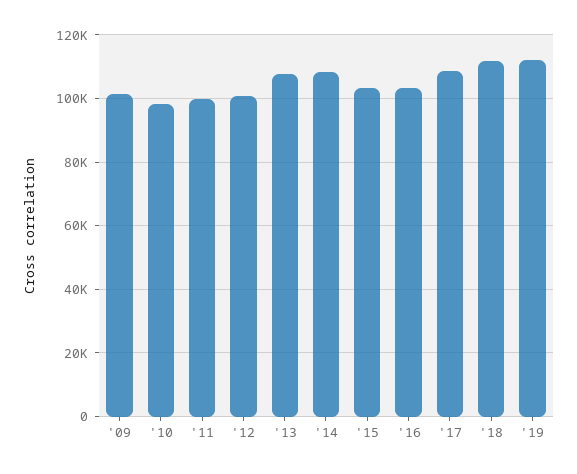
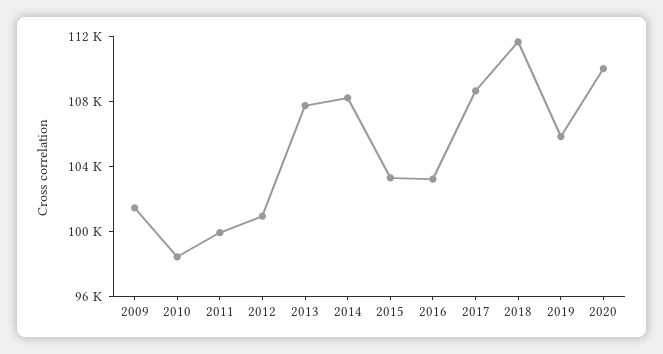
'19: 112000 -> 106000
2020: none -> 110000

